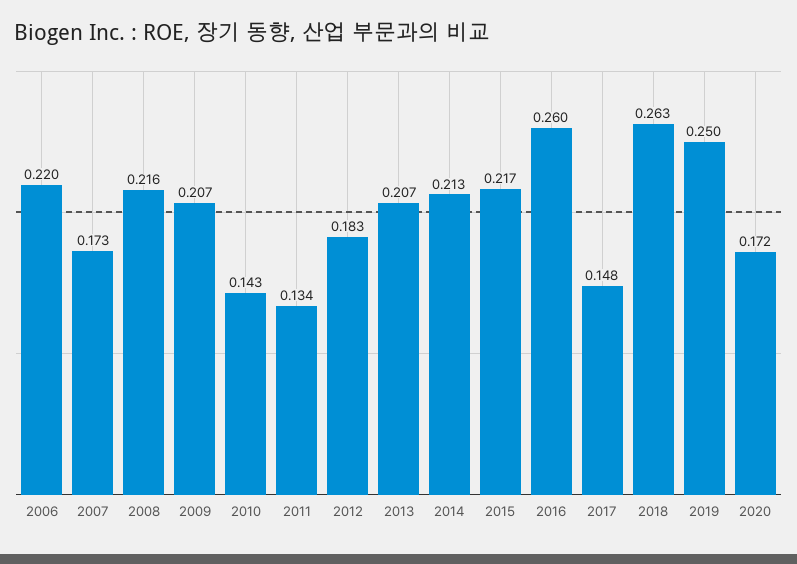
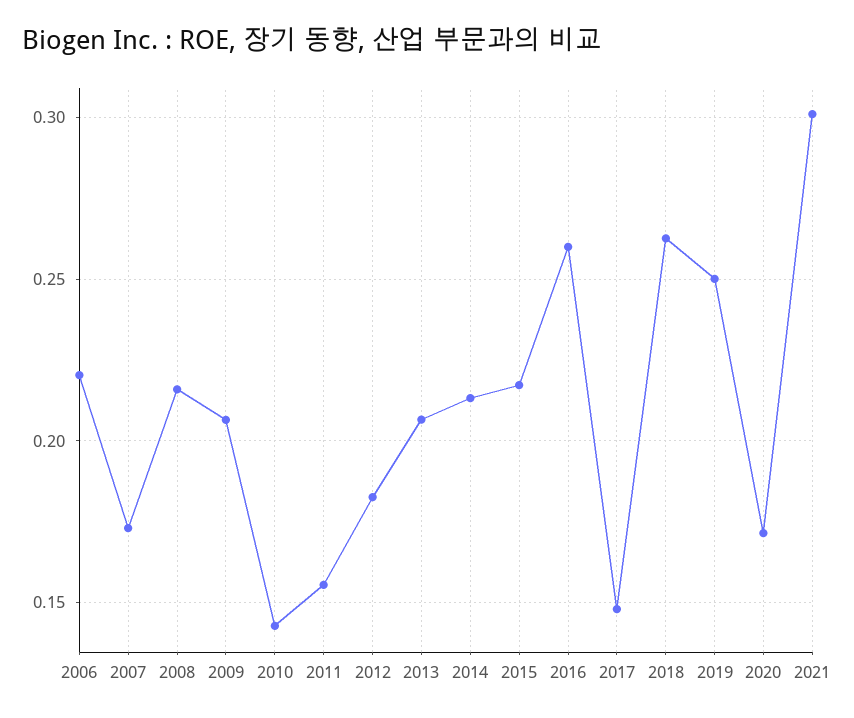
2011: 0.134 -> 0.155
2021: none -> 0.3

